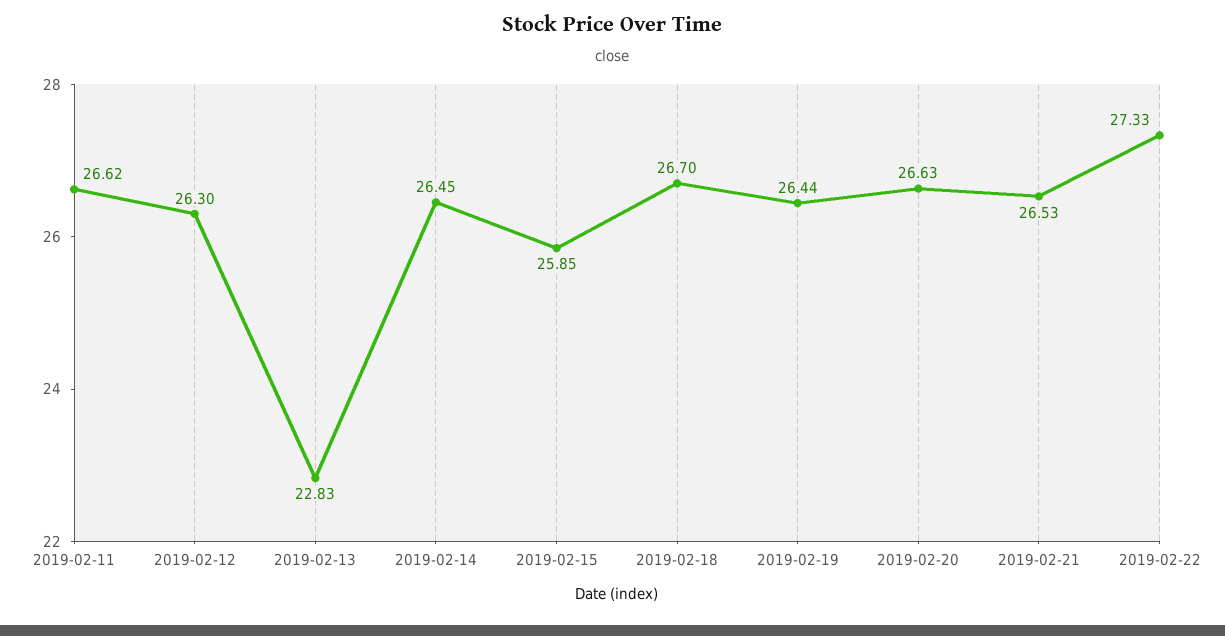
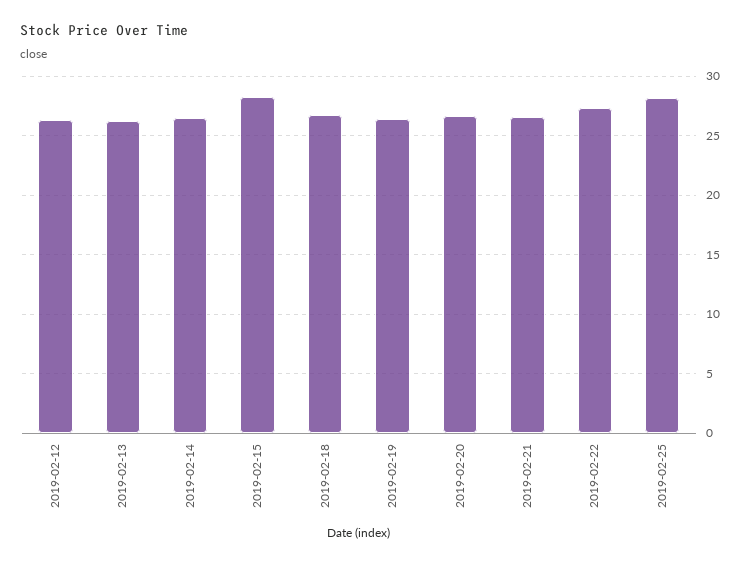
2019-02-11: 26.62 -> none
2019-02-13: 22.83 -> 26
2019-02-15: 25.85 -> 28
2019-02-25: none -> 28

